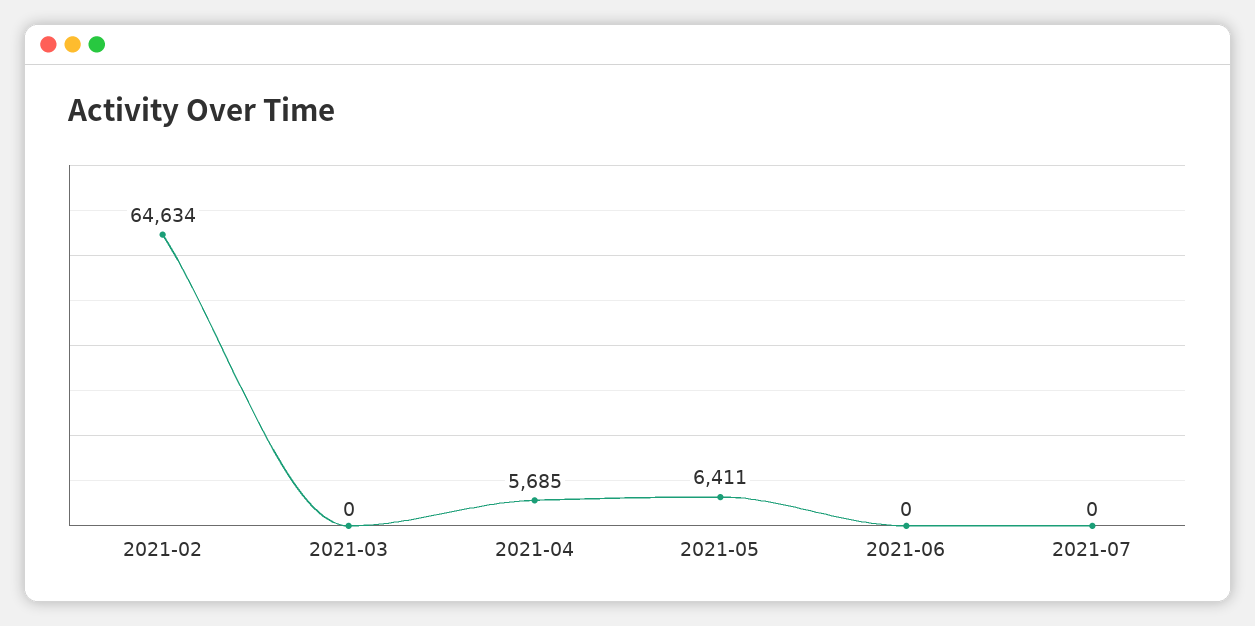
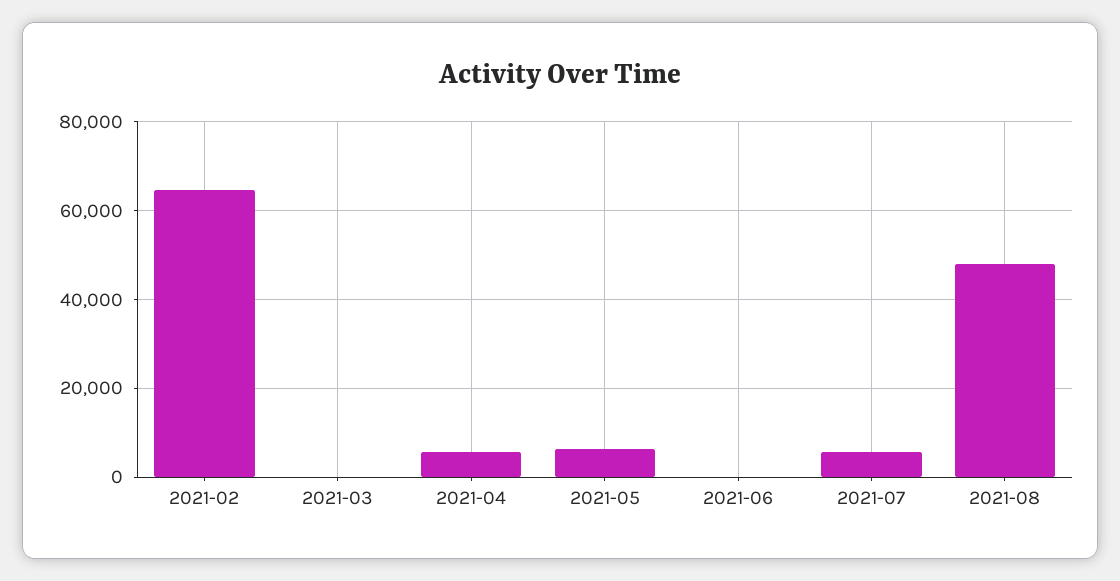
2021-07: 0 -> 6000
2021-08: none -> 48000

